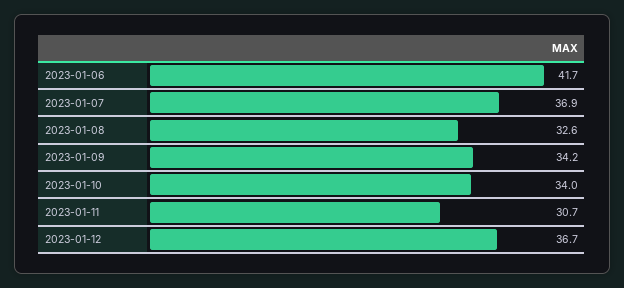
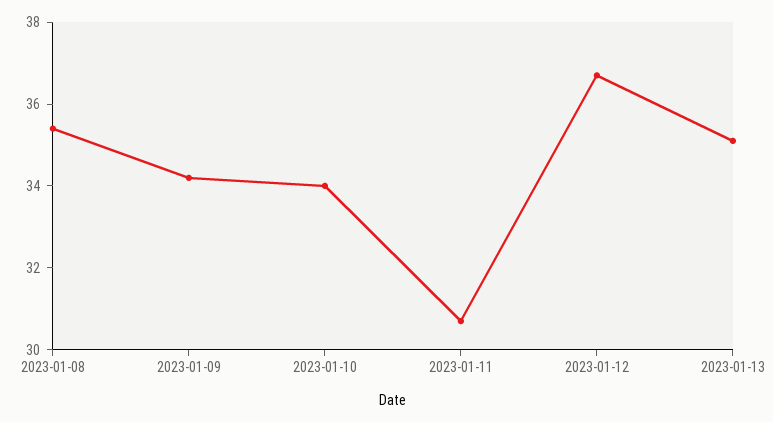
2023-01-06: 41.7 -> none
2023-01-07: 36.9 -> none
2023-01-08: 32.6 -> 35.5
2023-01-13: none -> 35

